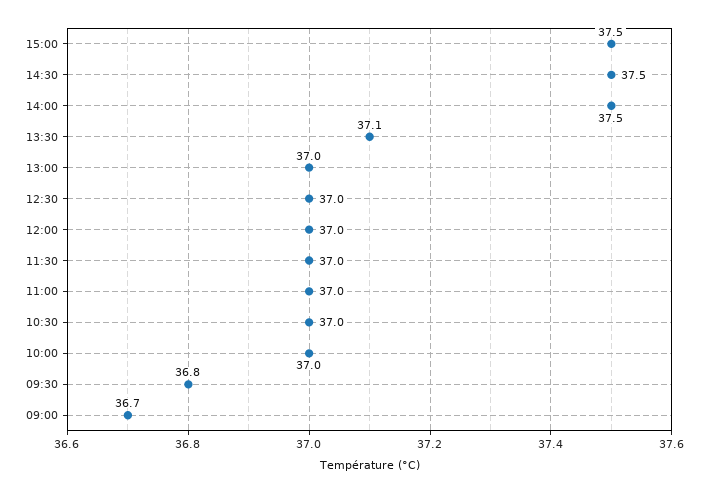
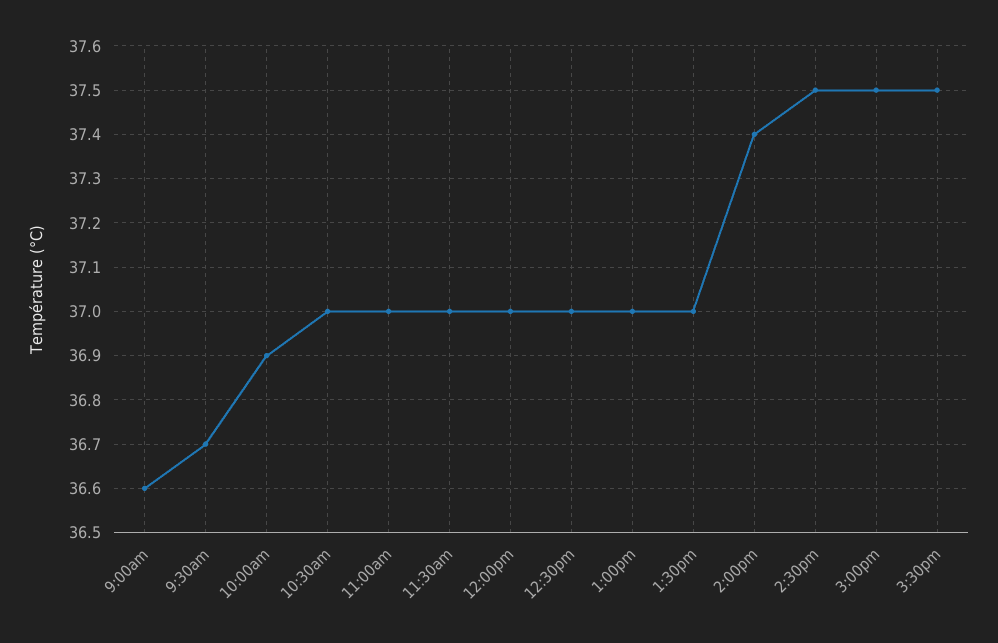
14:00: 37.5 -> 37.4
13:30: 37.1 -> 37
10:00: 37 -> 36.9
09:30: 36.8 -> 36.7
09:00: 36.7 -> 36.6
3:30pm: none -> 37.5

